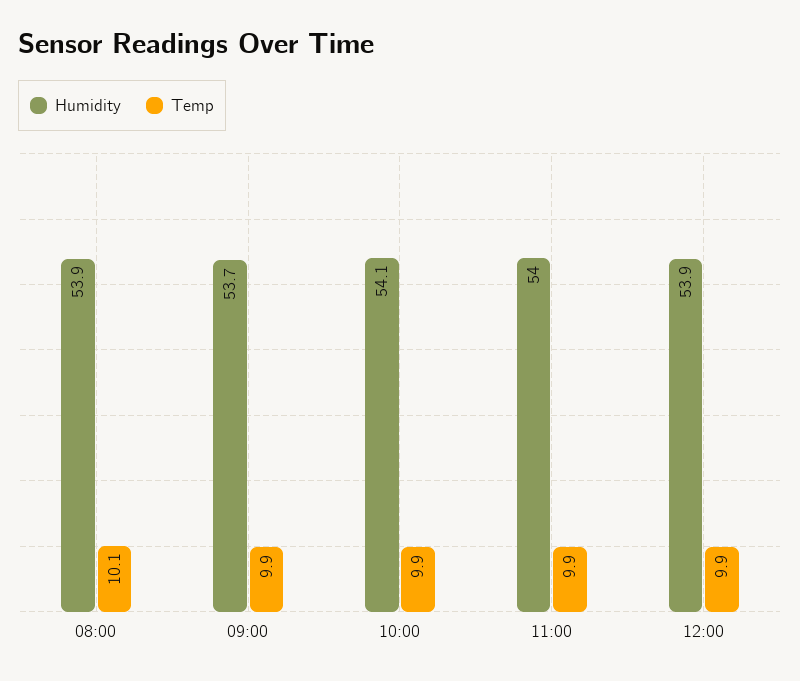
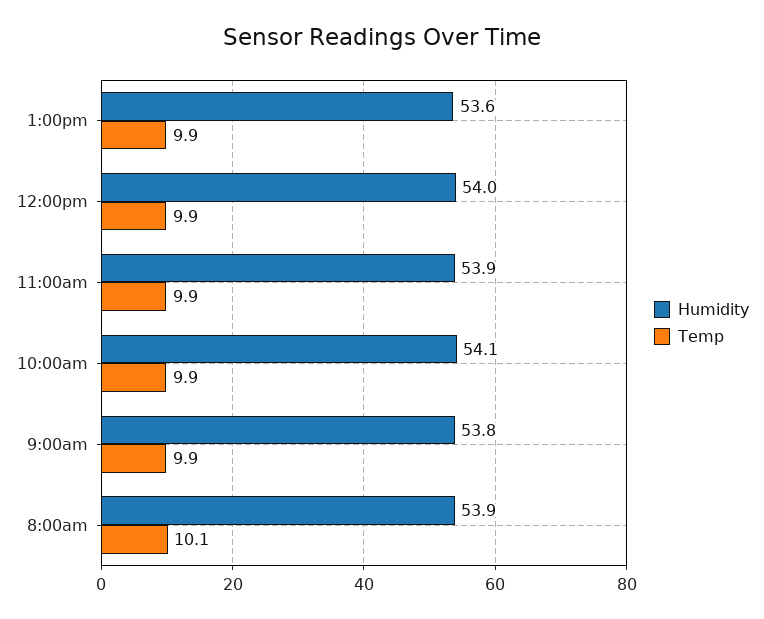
Humidity, 09:00: 53.7 -> 53.8
Humidity, 11:00: 54 -> 53.9
Humidity, 12:00: 53.9 -> 54
Humidity, 1:00pm: none -> 53.6
Temp, 1:00pm: none -> 9.9

